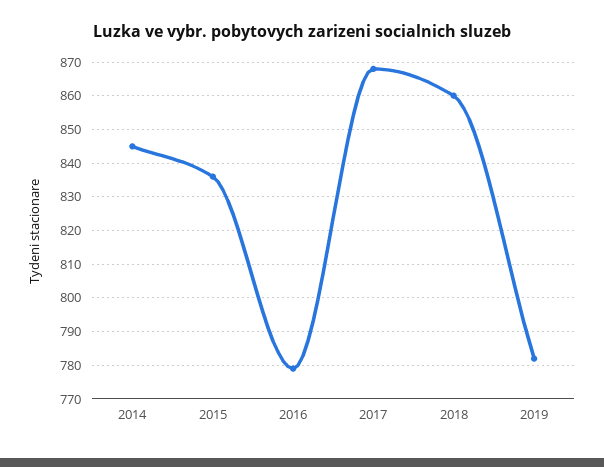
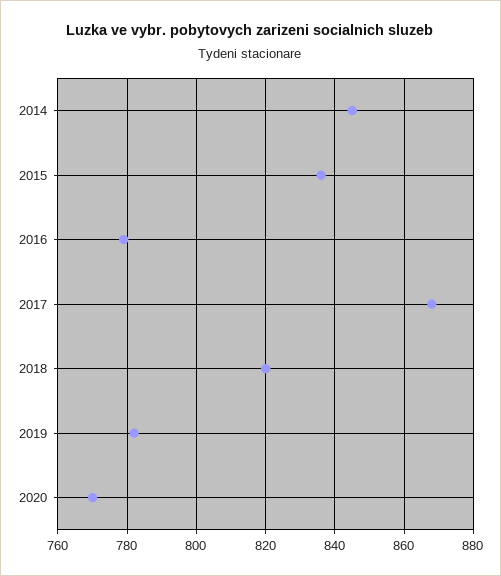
2018: 860 -> 820
2020: none -> 770

